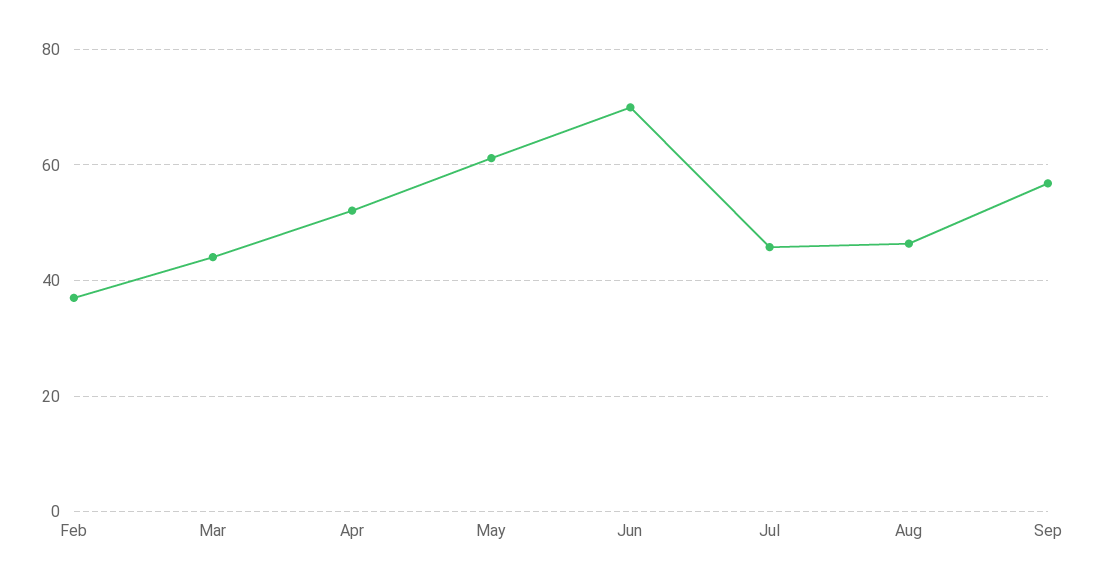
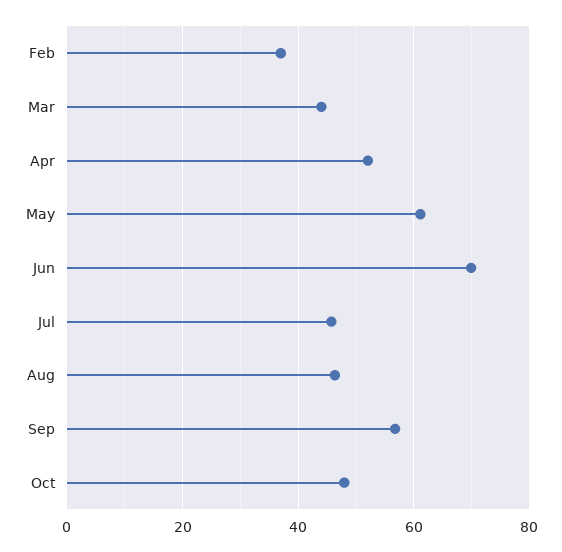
Oct: none -> 48

